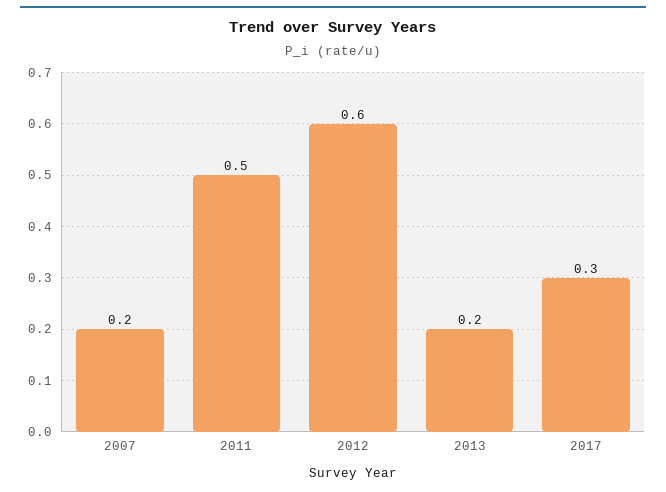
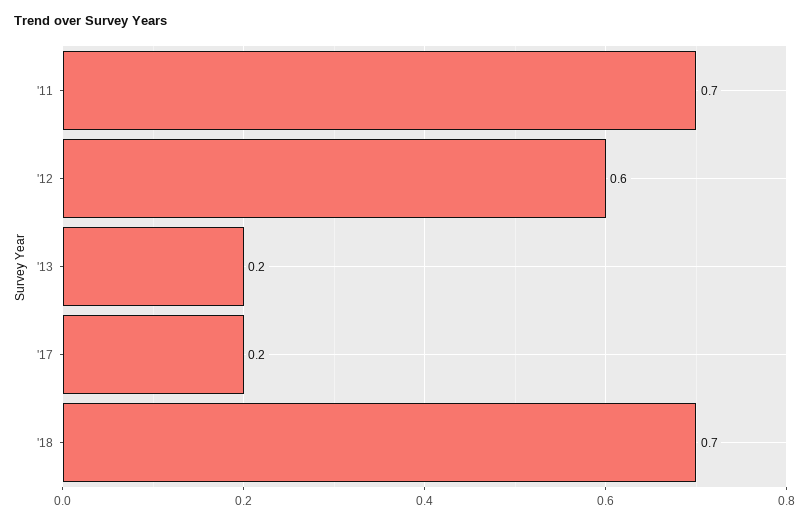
2007: 0.2 -> none
2011: 0.5 -> 0.7
2017: 0.3 -> 0.2
'18: none -> 0.7

